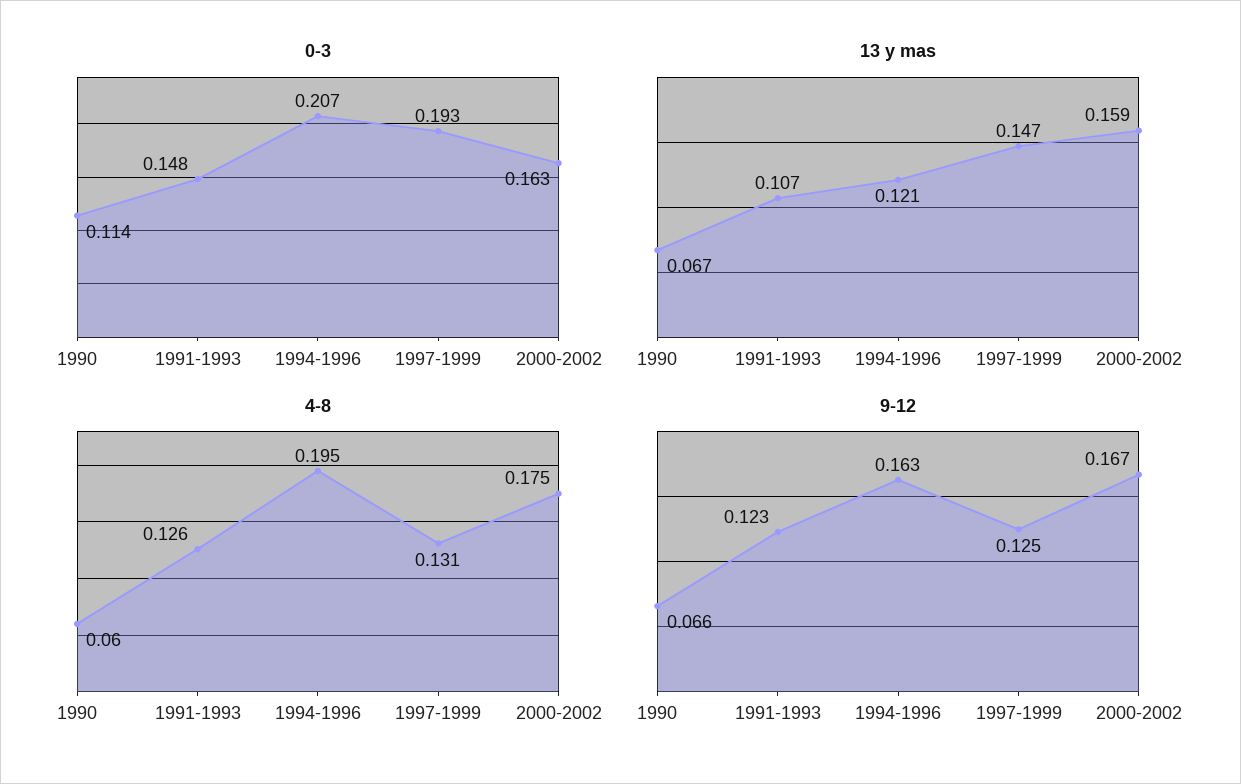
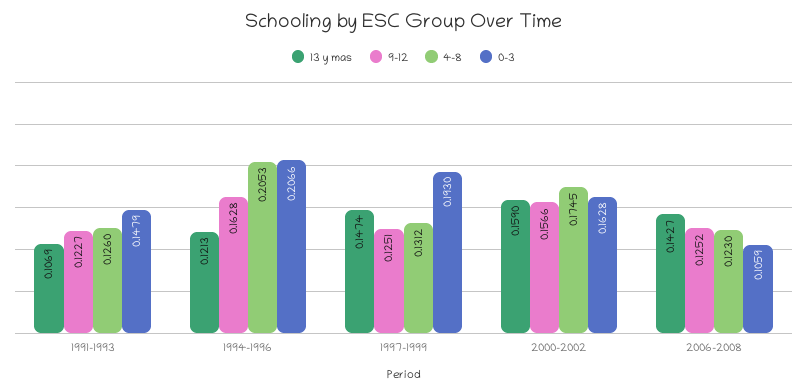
0-3, 1990: 0.114 -> none
13 y mas, 1990: 0.067 -> none
4-8, 1990: 0.06 -> none
4-8, 1994-1996: 0.195 -> 0.2053
9-12, 1990: 0.066 -> none
9-12, 2000-2002: 0.167 -> 0.1566
13 y mas, 2006-2008: none -> 0.1427
9-12, 2006-2008: none -> 0.1252
4-8, 2006-2008: none -> 0.123
0-3, 2006-2008: none -> 0.1059

